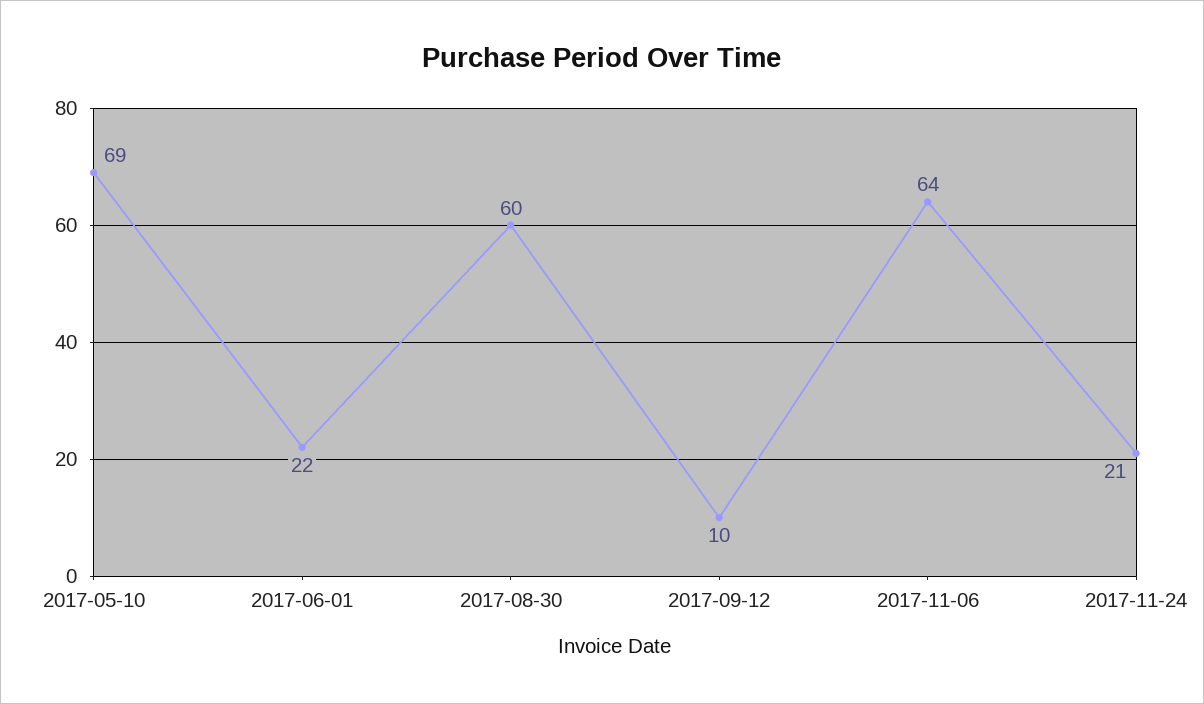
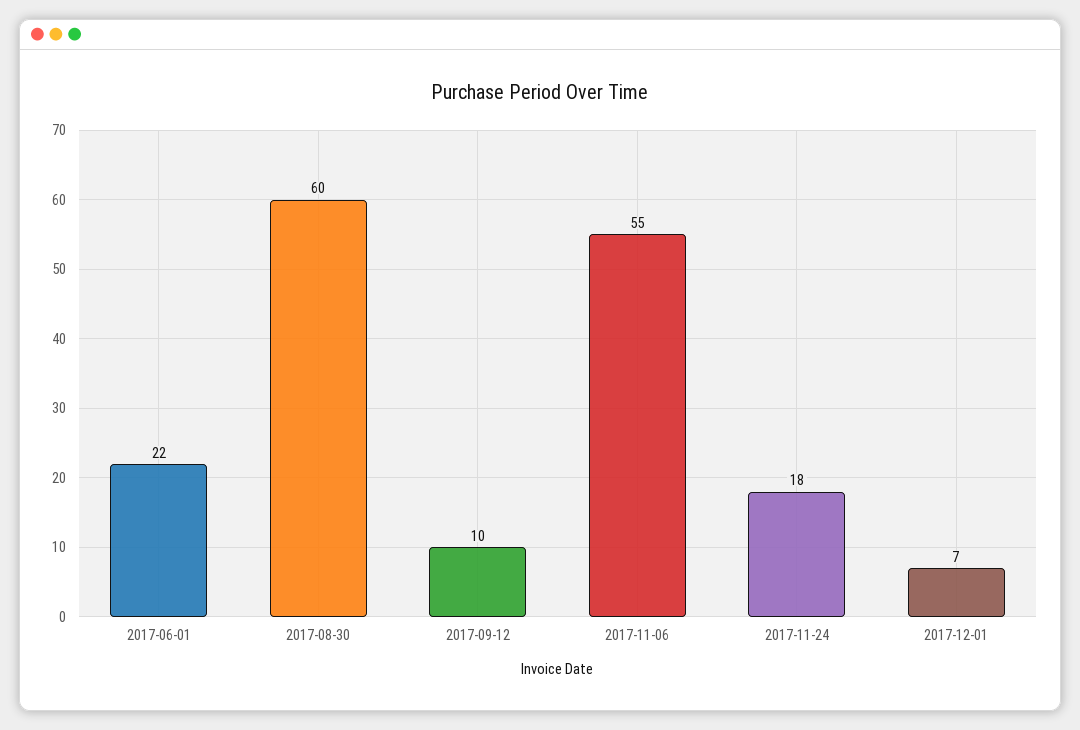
2017-05-10: 69 -> none
2017-11-06: 64 -> 55
2017-11-24: 21 -> 18
2017-12-01: none -> 7

